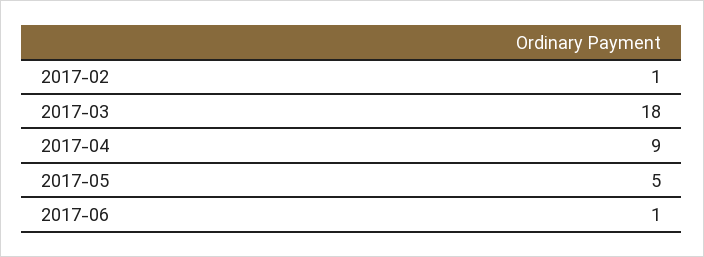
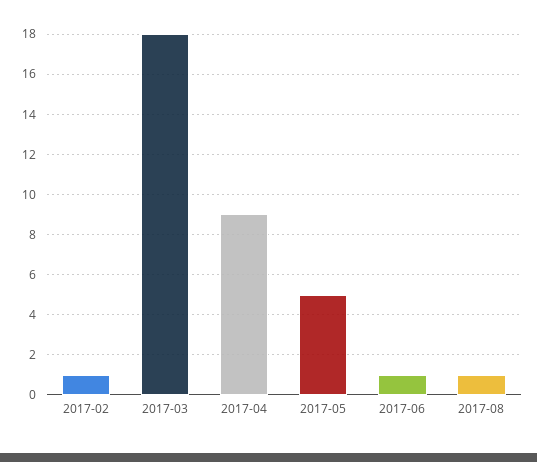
2017-08: none -> 1

